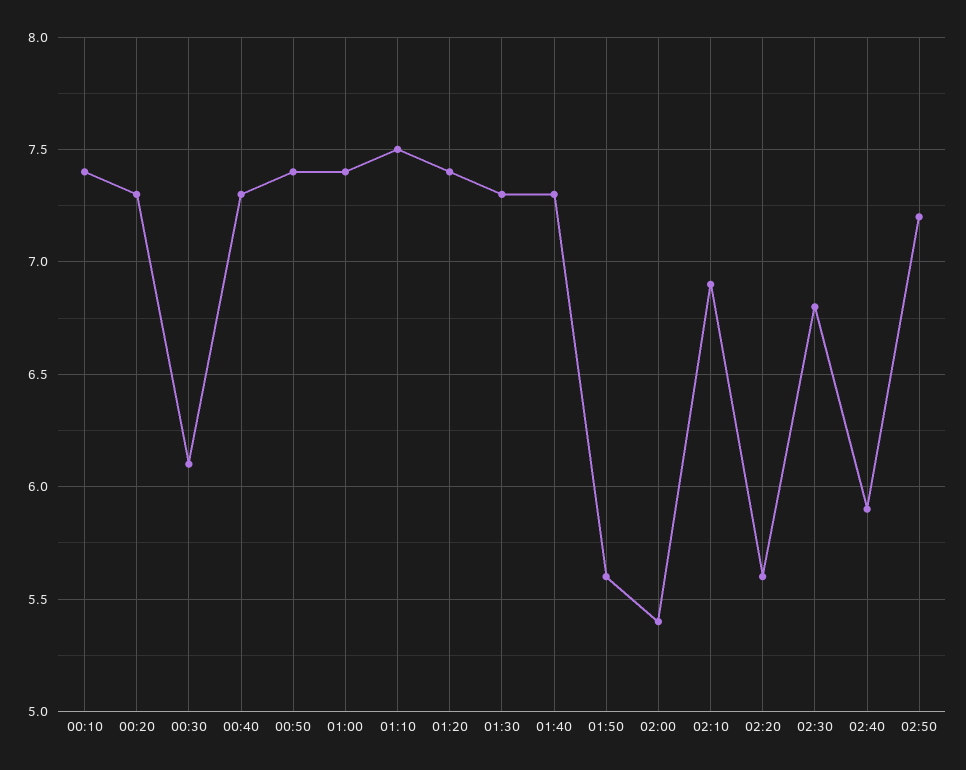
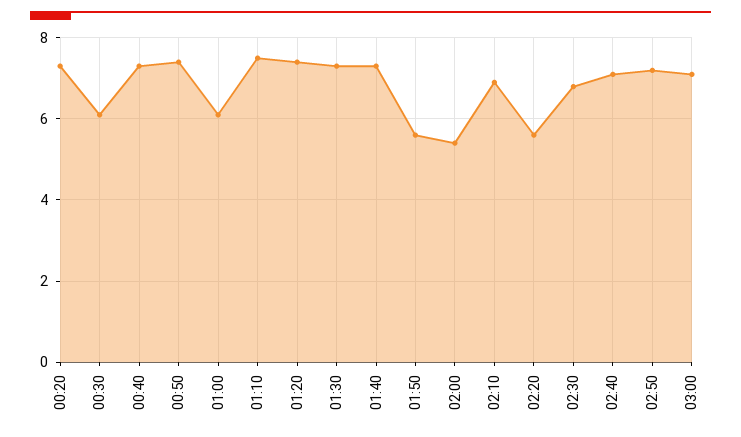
00:10: 7.4 -> none
01:00: 7.4 -> 6
02:40: 5.9 -> 7
03:00: none -> 7

